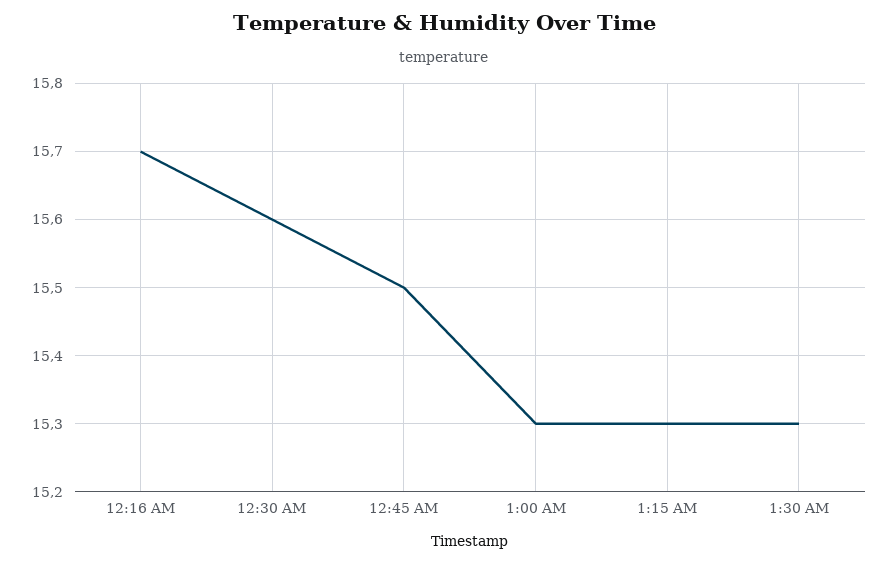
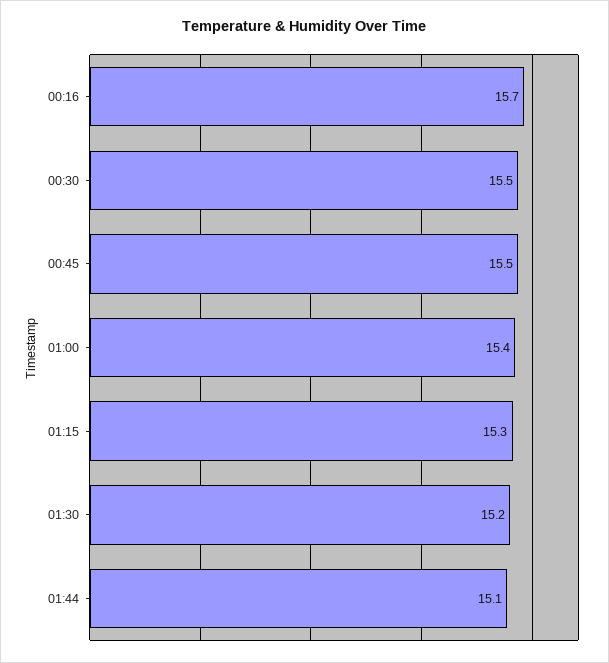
12:30 AM: 15.6 -> 15.5
1:00 AM: 15.3 -> 15.4
1:30 AM: 15.3 -> 15.2
01:44: none -> 15.1

